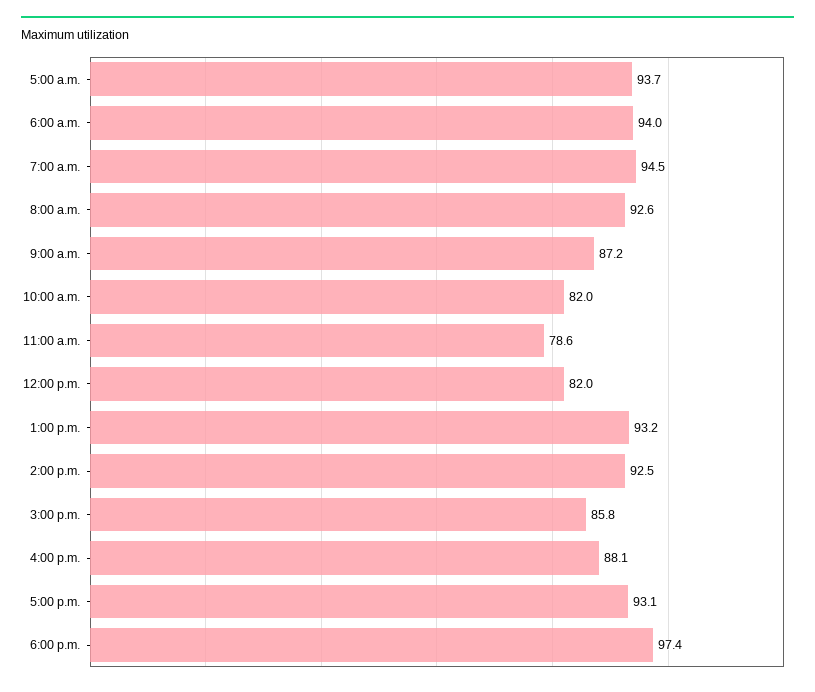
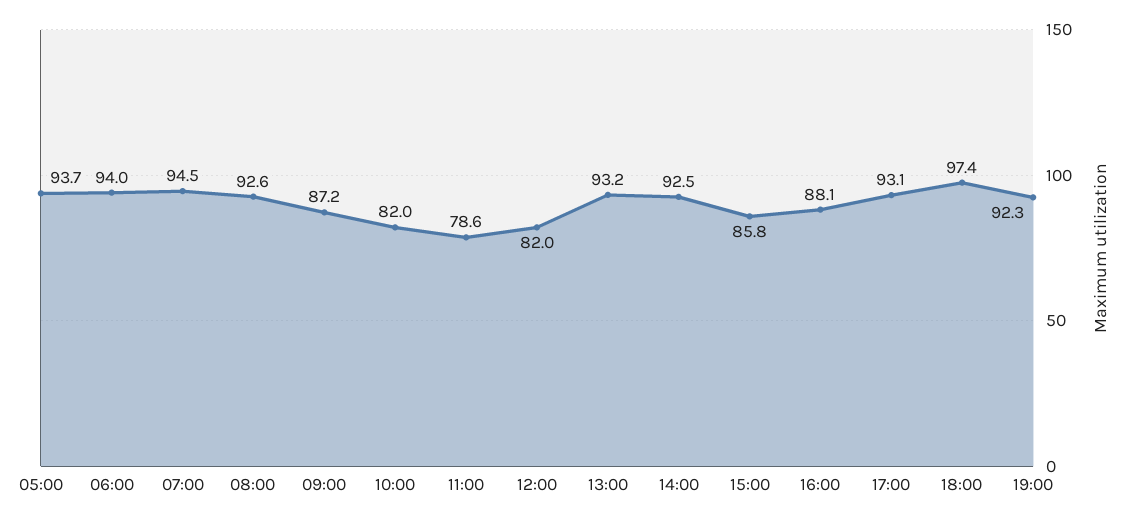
19:00: none -> 92.3

